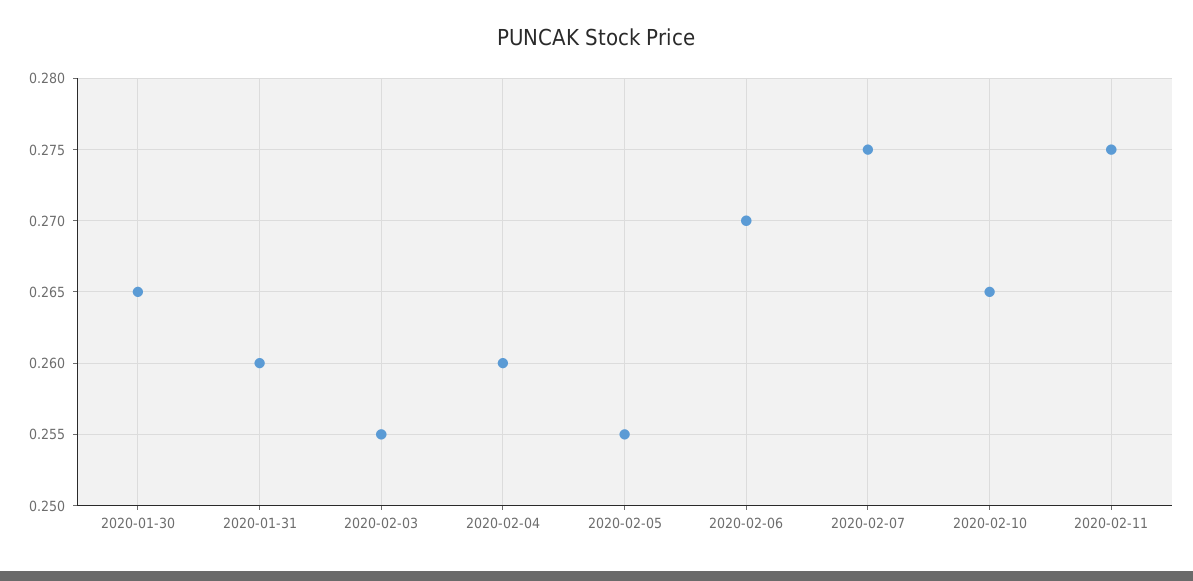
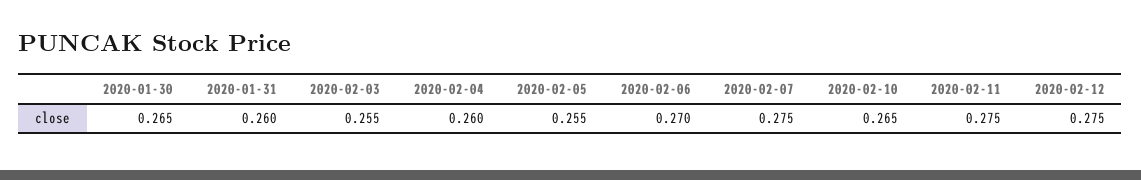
2020-02-12: none -> 0.275

